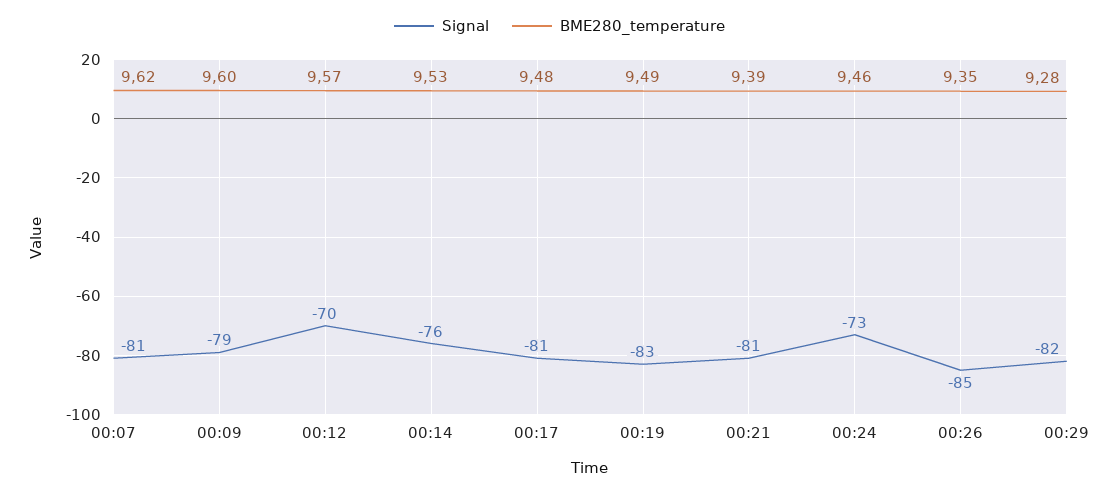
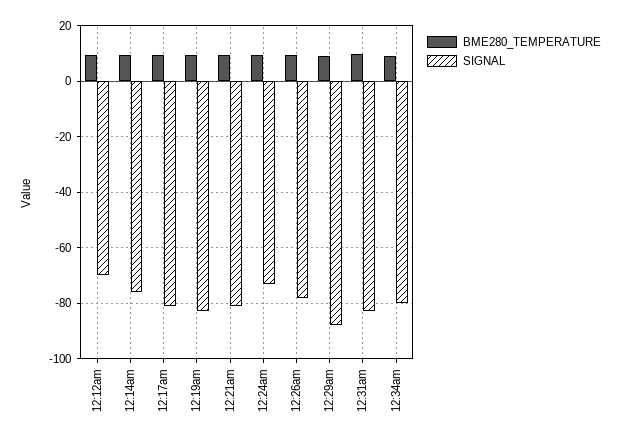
Signal, 00:07: -81 -> none
BME280_temperature, 00:07: 9.62 -> none
Signal, 00:09: -79 -> none
BME280_temperature, 00:09: 9.6 -> none
Signal, 00:26: -85 -> -77.5
Signal, 00:29: -82 -> -87.5
BME280_temperature, 12:31am: none -> 10
Signal, 12:31am: none -> -82.5
BME280_temperature, 12:34am: none -> 10
Signal, 12:34am: none -> -80

